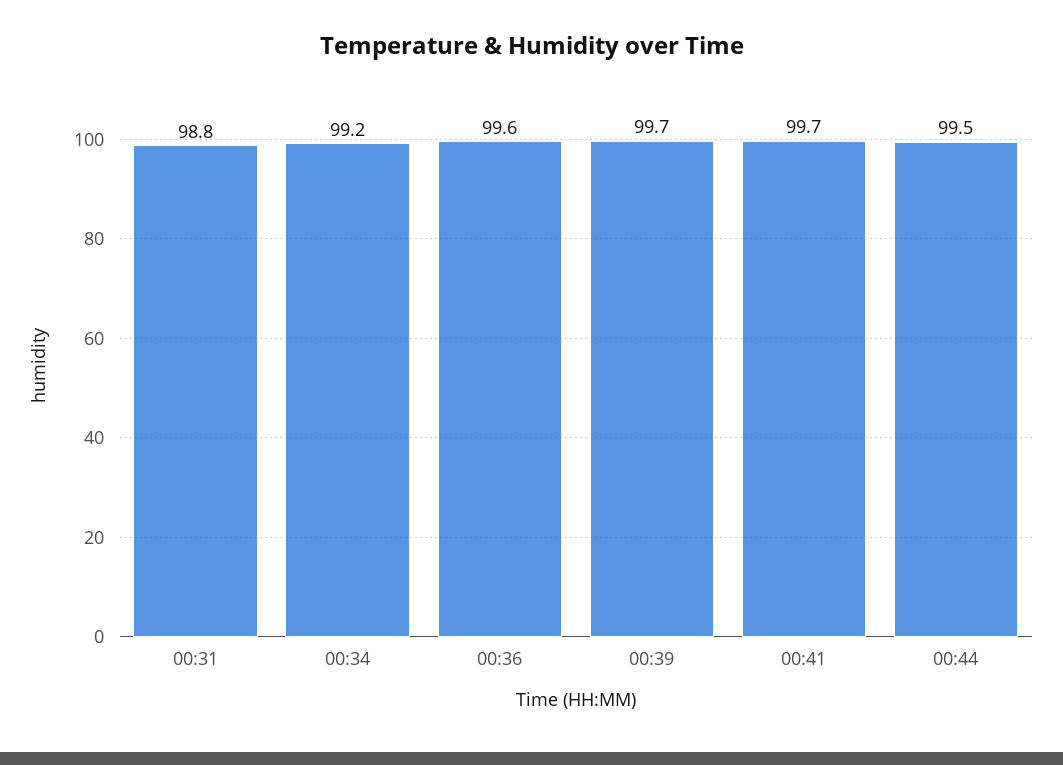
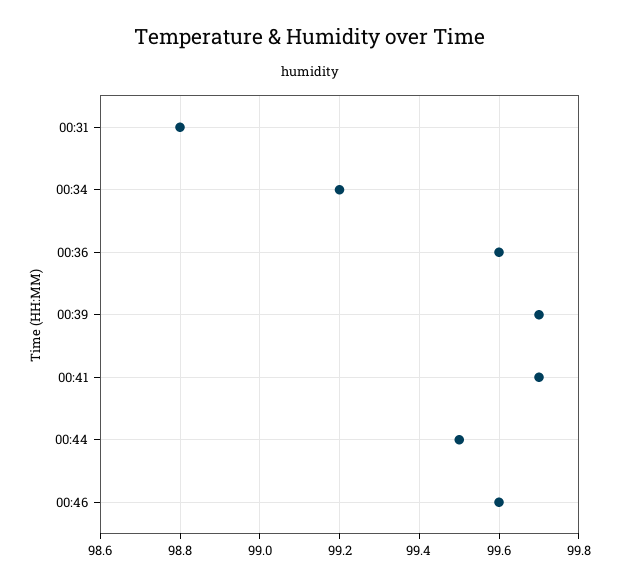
00:46: none -> 99.6

